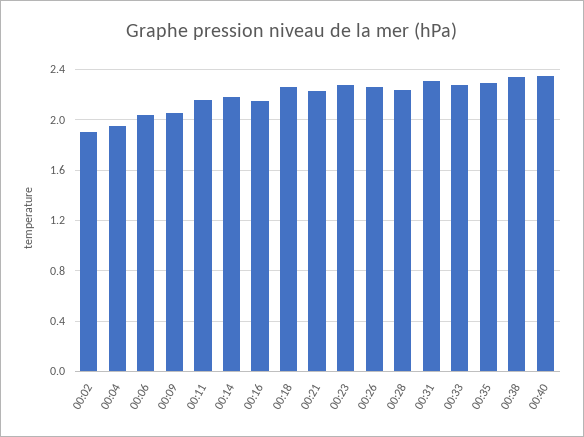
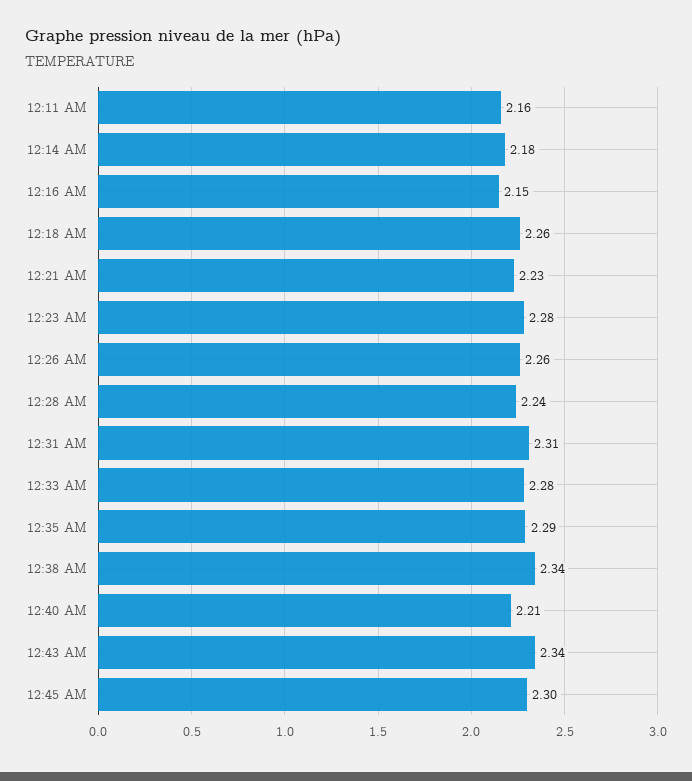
00:02: 1.9 -> none
00:04: 1.95 -> none
00:06: 2.05 -> none
00:09: 2.05 -> none
00:40: 2.35 -> 2.21
12:43 AM: none -> 2.34
12:45 AM: none -> 2.3

